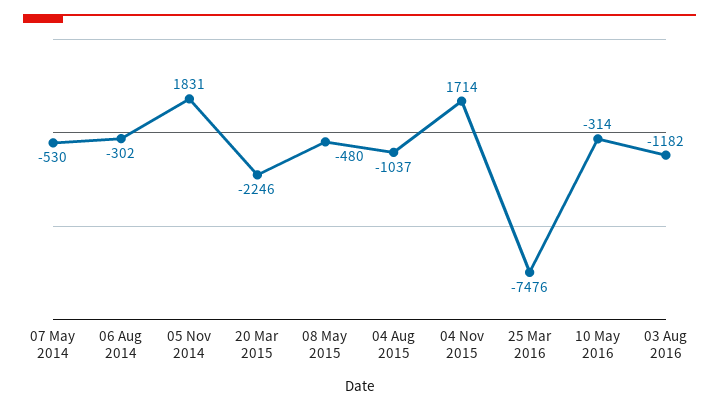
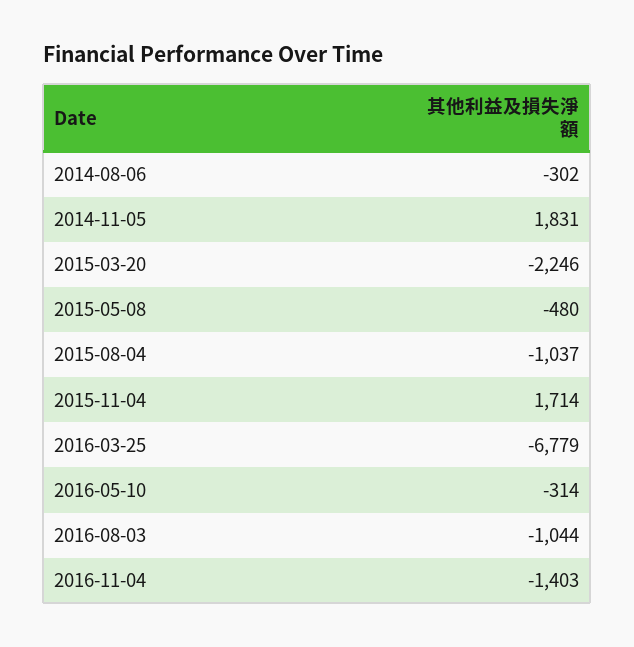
07 May 2014: -530 -> none
25 Mar 2016: -7476 -> -6779
03 Aug 2016: -1182 -> -1044
2016-11-04: none -> -1403

